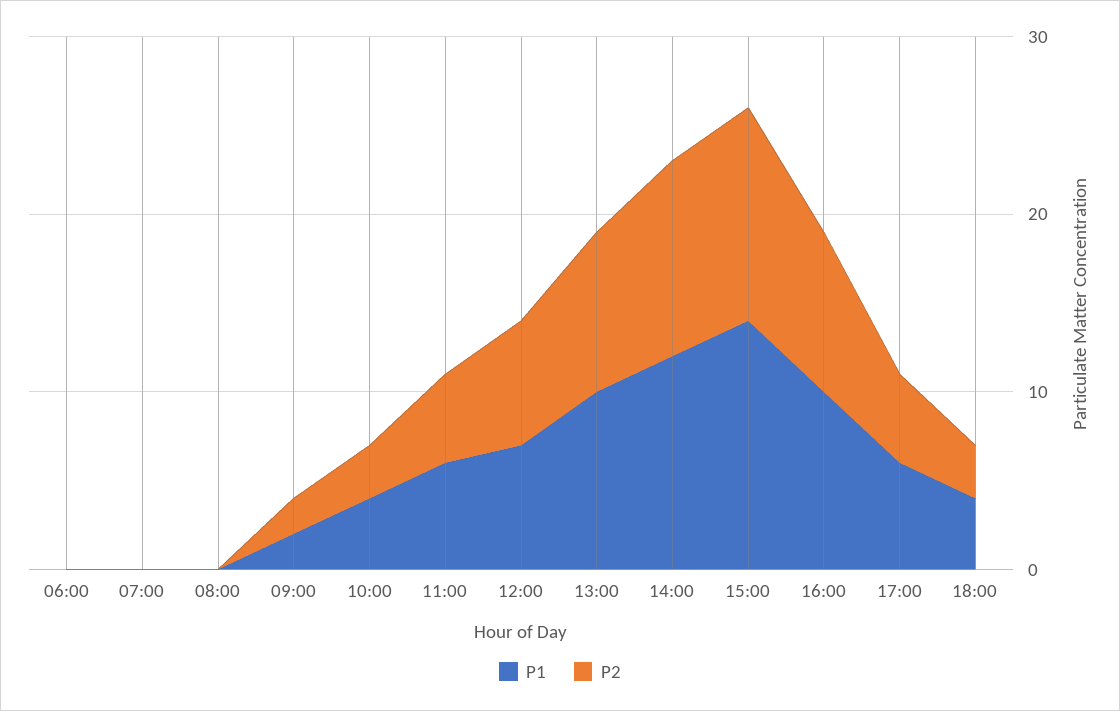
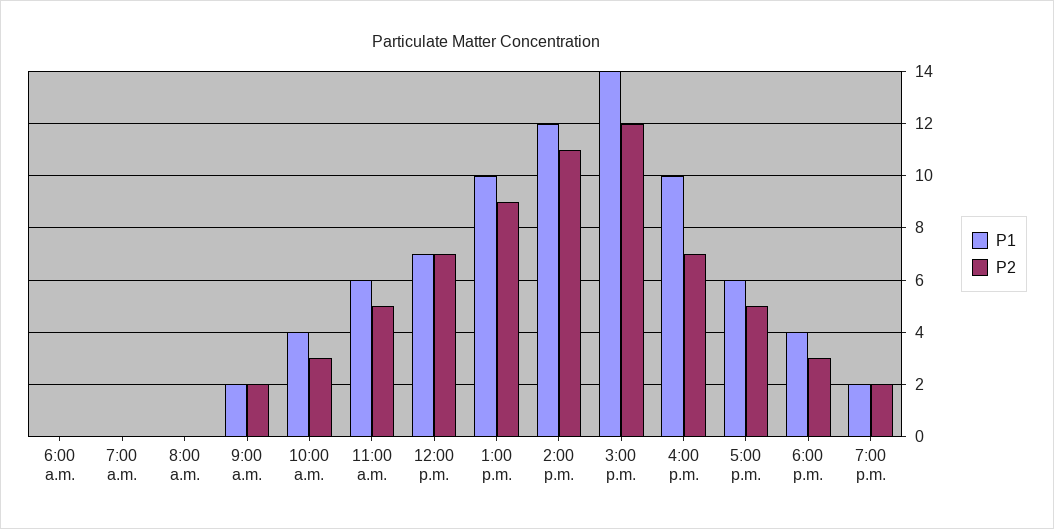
P2, 16:00: 9 -> 7
P1, 7:00 p.m.: none -> 2
P2, 7:00 p.m.: none -> 2

